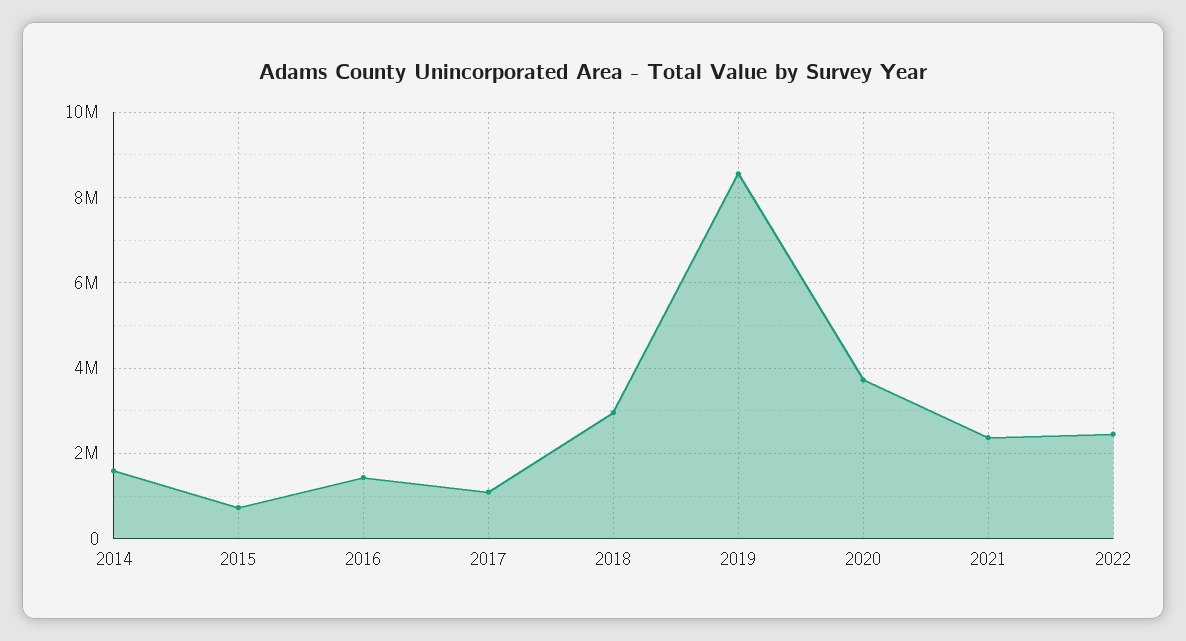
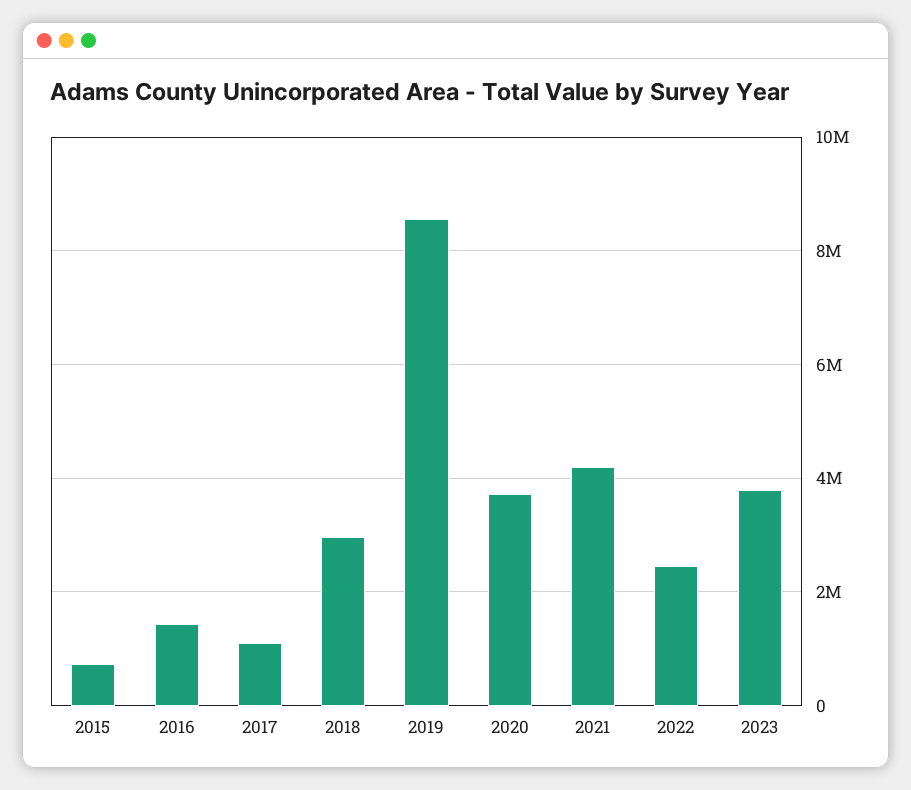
2014: 1600000 -> none
2021: 2400000 -> 4200000
2023: none -> 3800000

